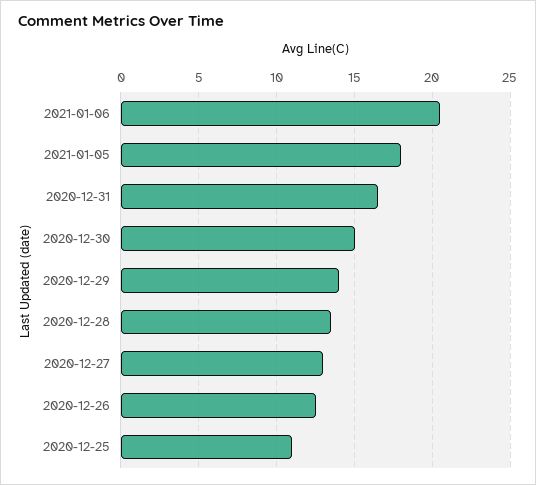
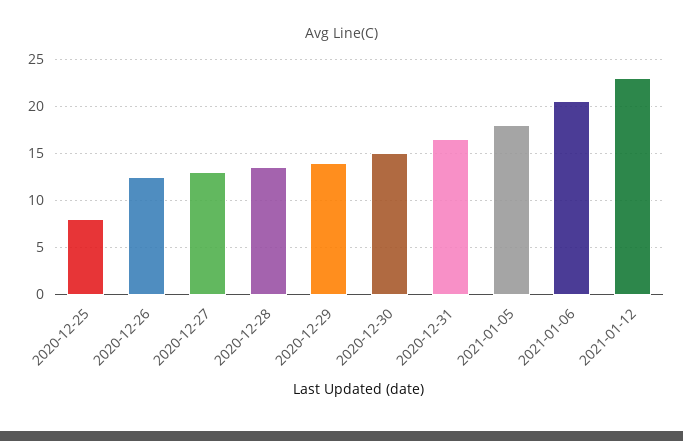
2020-12-25: 11 -> 8
2021-01-12: none -> 23

